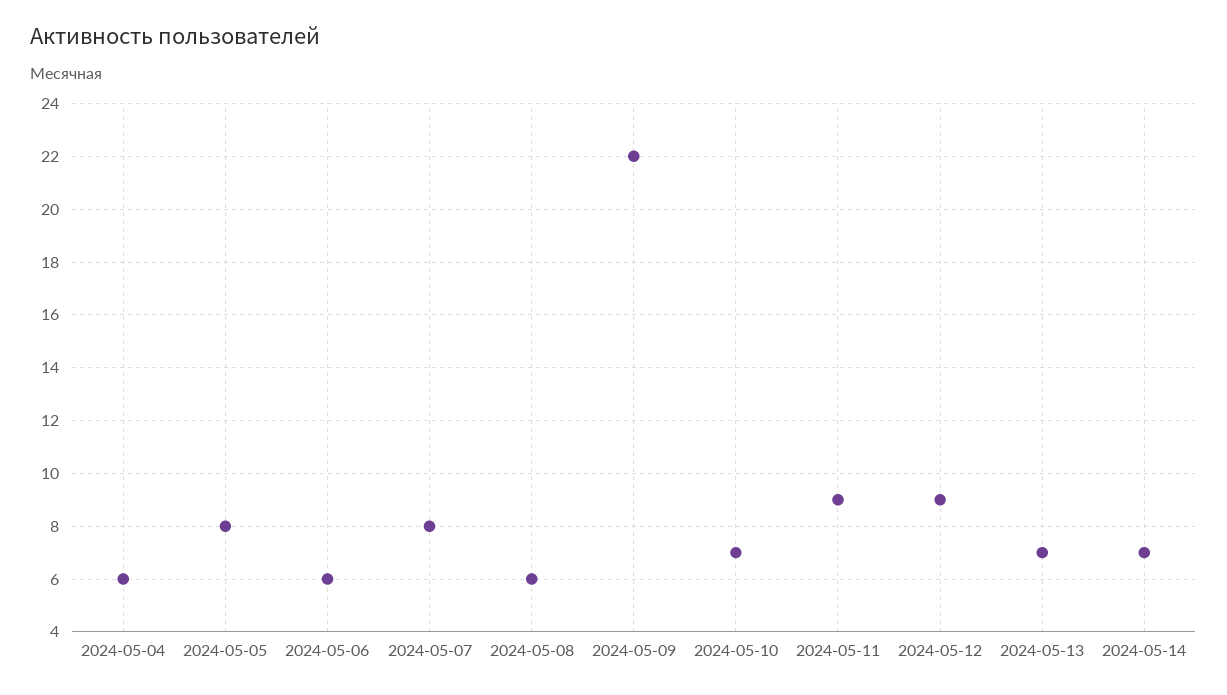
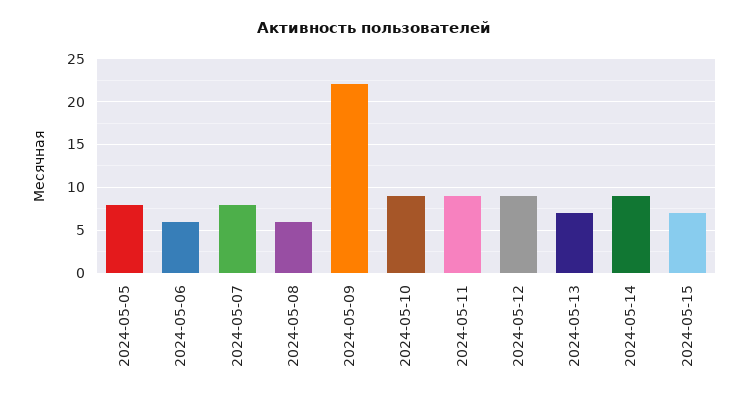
2024-05-04: 6 -> none
2024-05-10: 7 -> 9
2024-05-14: 7 -> 9
2024-05-15: none -> 7

